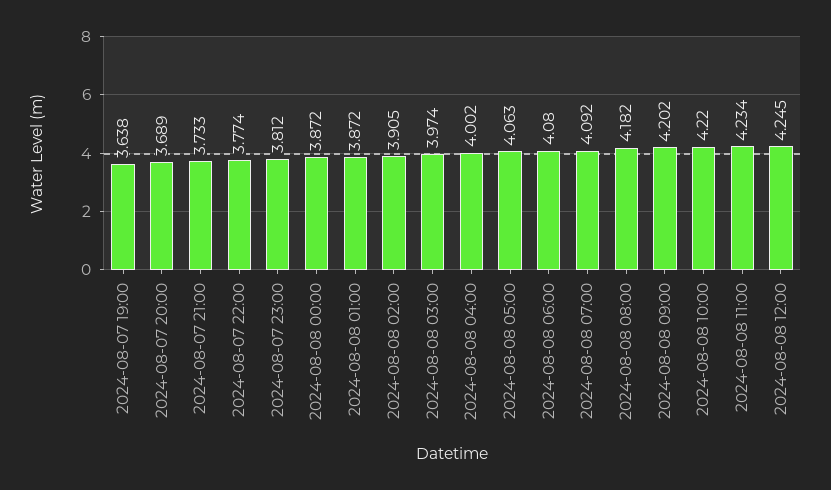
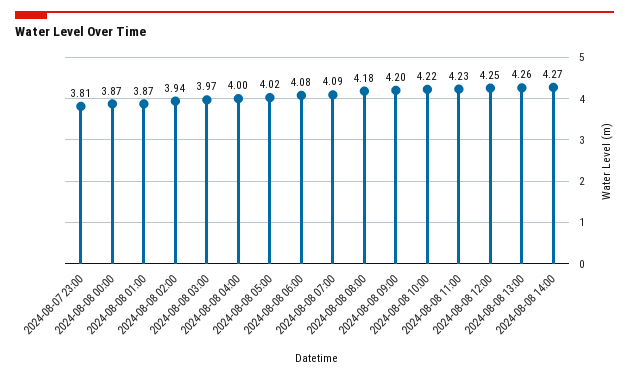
2024-08-07 19:00: 3.638 -> none
2024-08-07 20:00: 3.689 -> none
2024-08-07 21:00: 3.733 -> none
2024-08-07 22:00: 3.774 -> none
2024-08-08 02:00: 3.905 -> 3.94
2024-08-08 05:00: 4.063 -> 4.02
2024-08-08 13:00: none -> 4.26
2024-08-08 14:00: none -> 4.27

